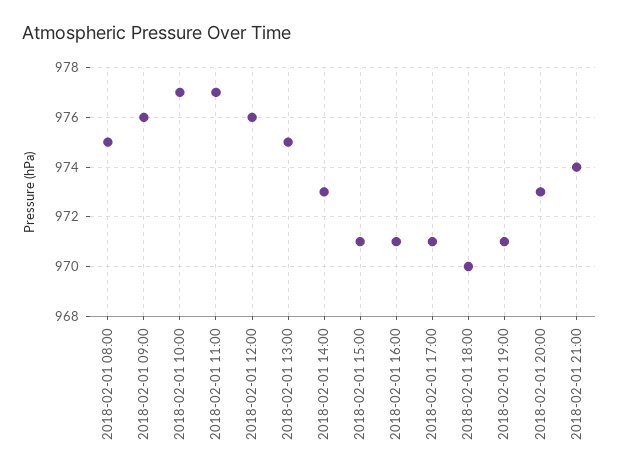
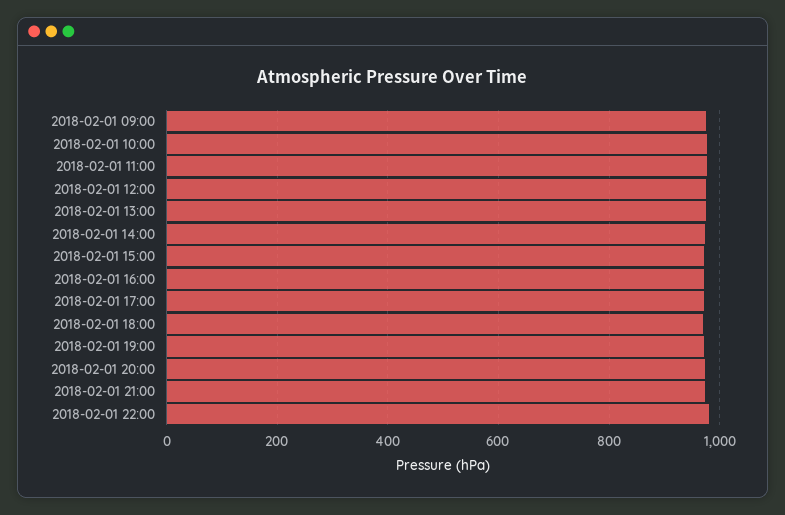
2018-02-01 08:00: 975 -> none
2018-02-01 22:00: none -> 980

